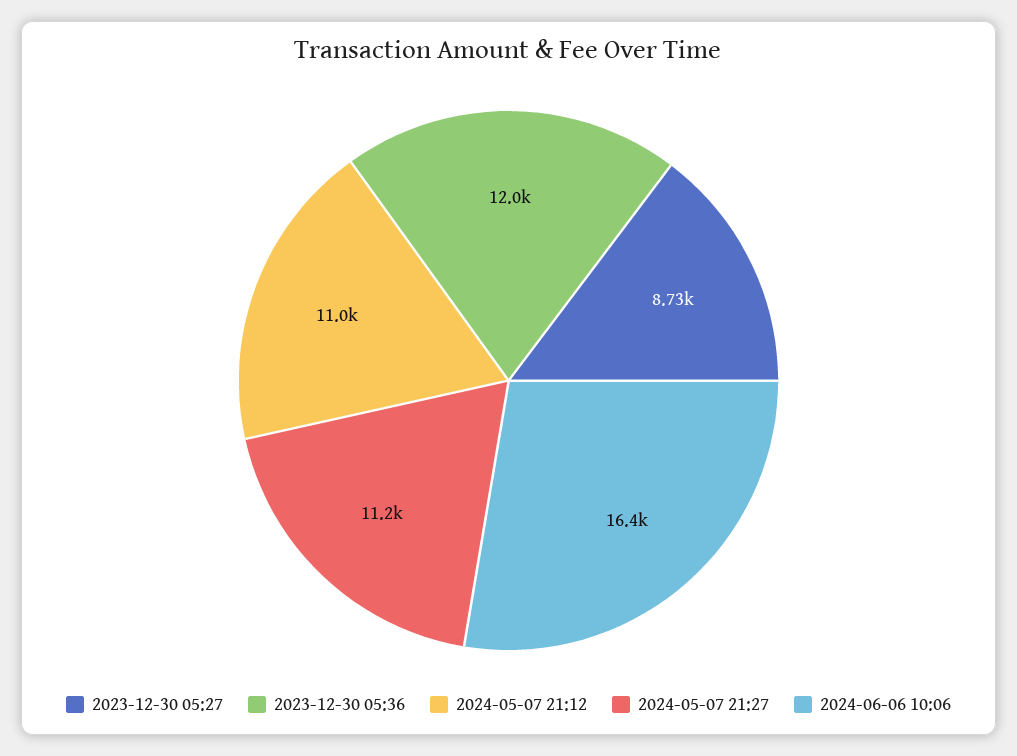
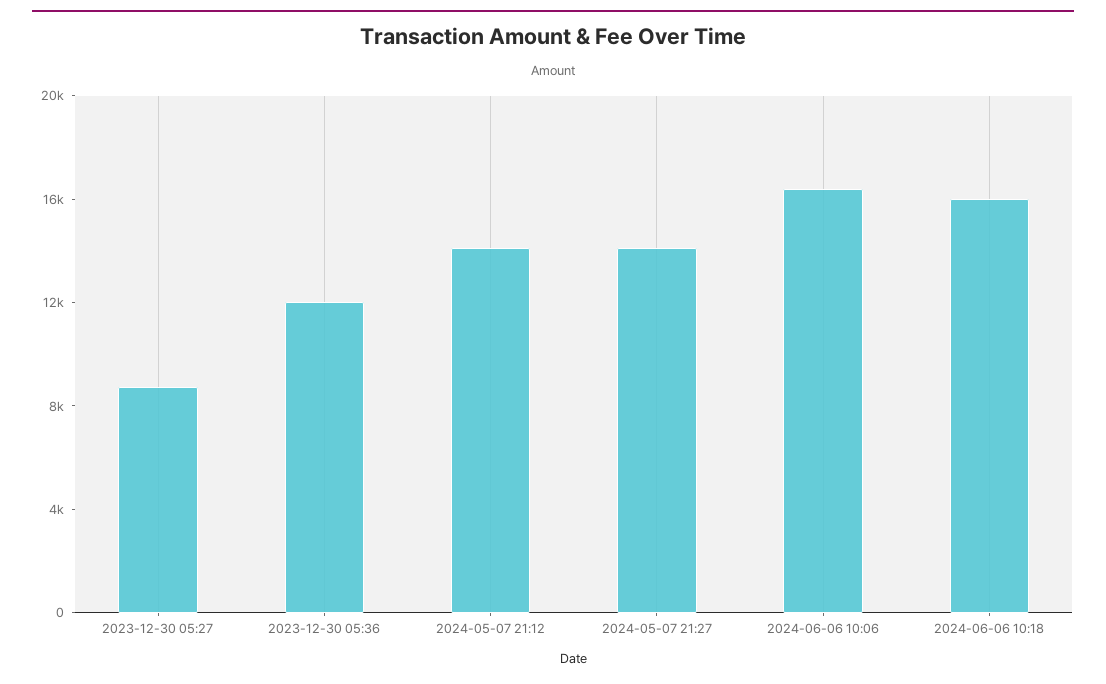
2024-05-07 21:12: 11000 -> 14000
2024-05-07 21:27: 11200 -> 14000
2024-06-06 10:18: none -> 16000

